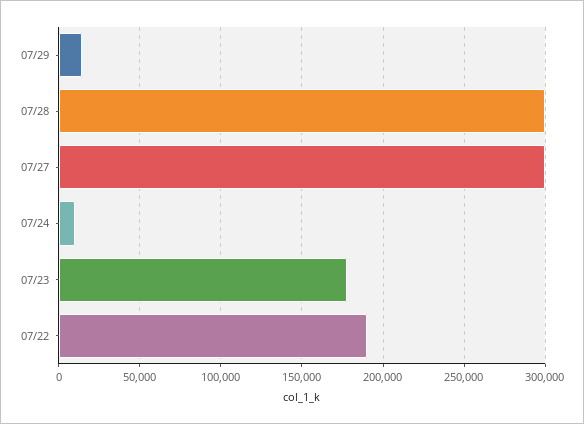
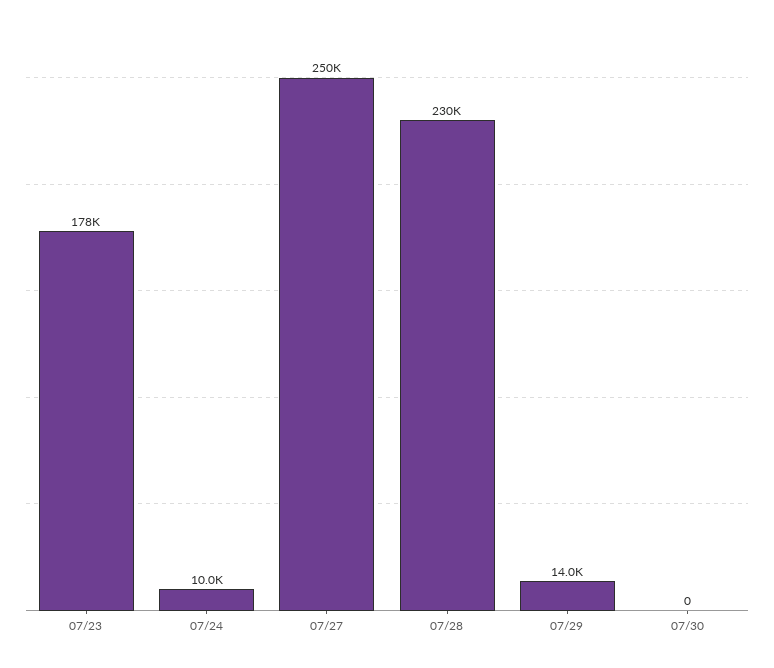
07/28: 300000 -> 230000
07/27: 300000 -> 250000
07/22: 190000 -> none
07/30: none -> 0

